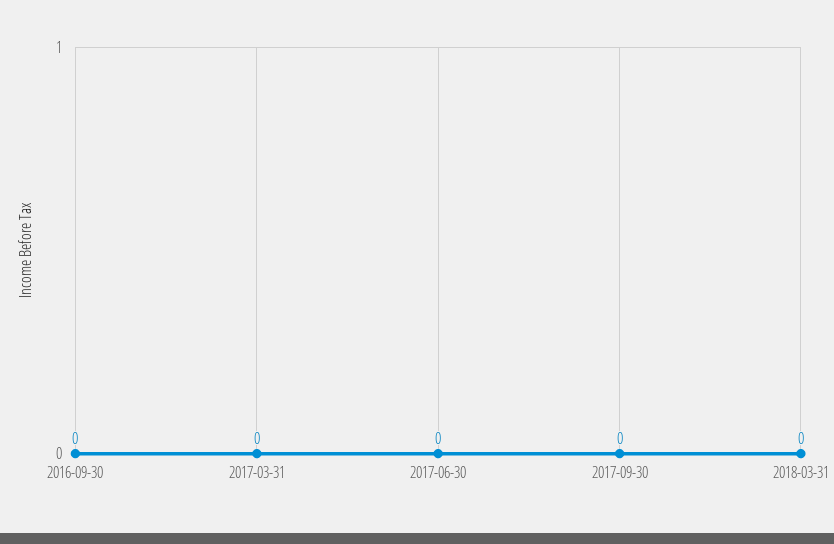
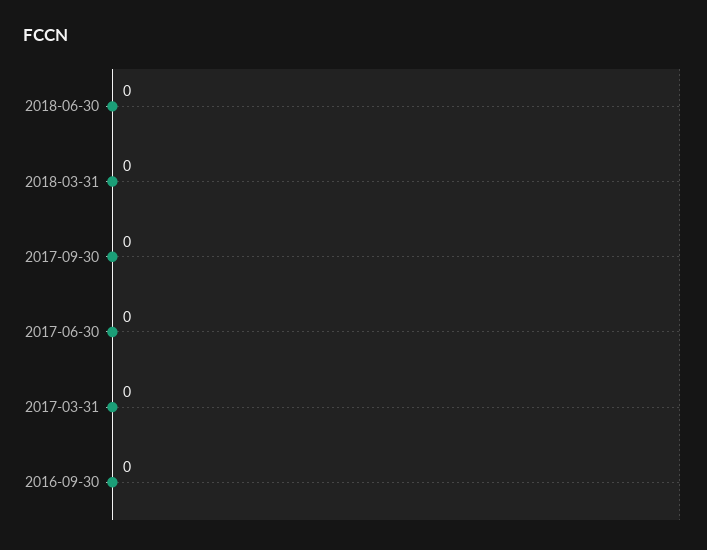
2018-06-30: none -> 0

